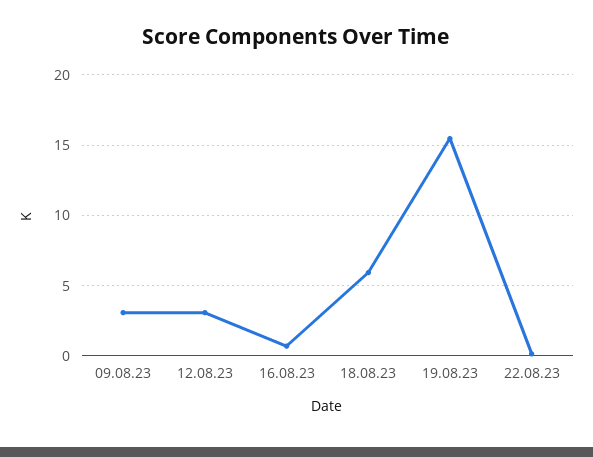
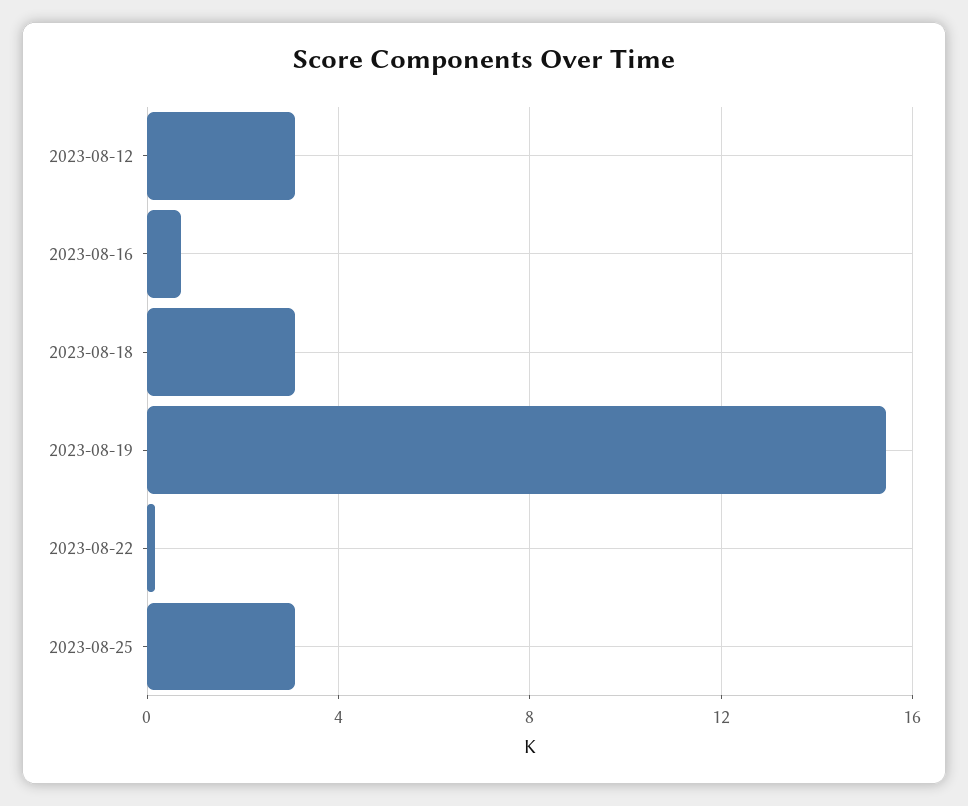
09.08.23: 3 -> none
18.08.23: 6 -> 3
2023-08-25: none -> 3

